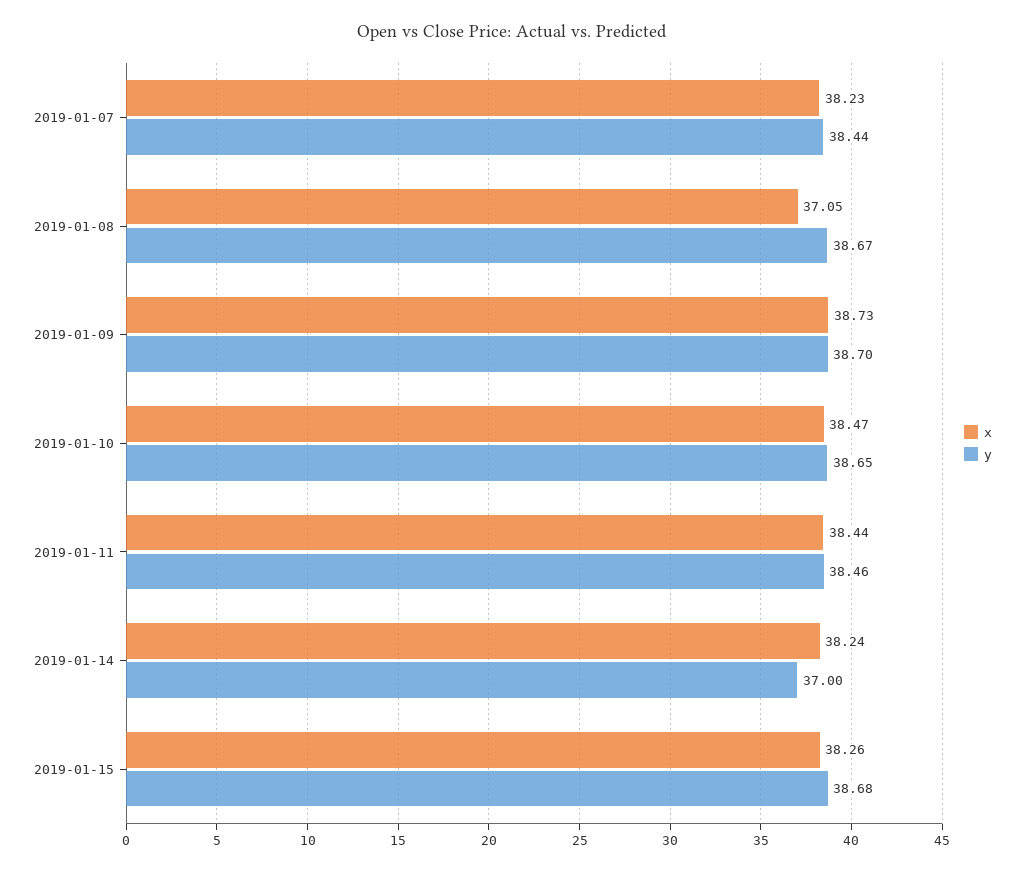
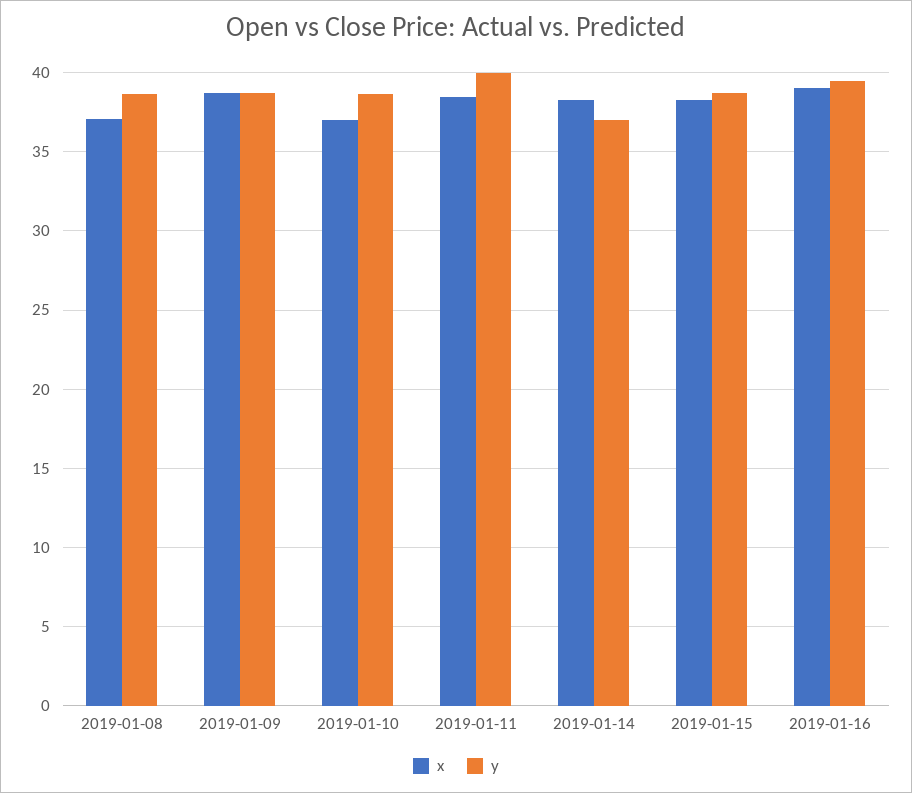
x, 2019-01-07: 38.23 -> none
y, 2019-01-07: 38.44 -> none
x, 2019-01-10: 38.47 -> 37
y, 2019-01-11: 38.46 -> 40
x, 2019-01-16: none -> 39
y, 2019-01-16: none -> 39.5

